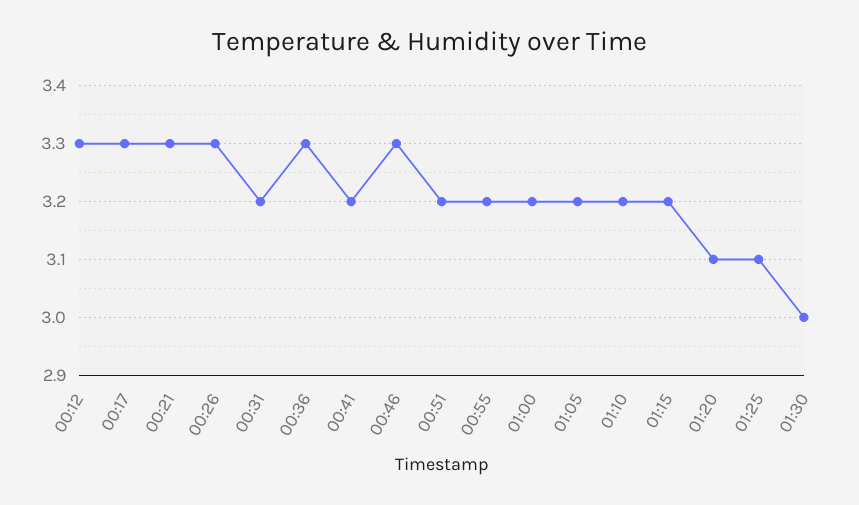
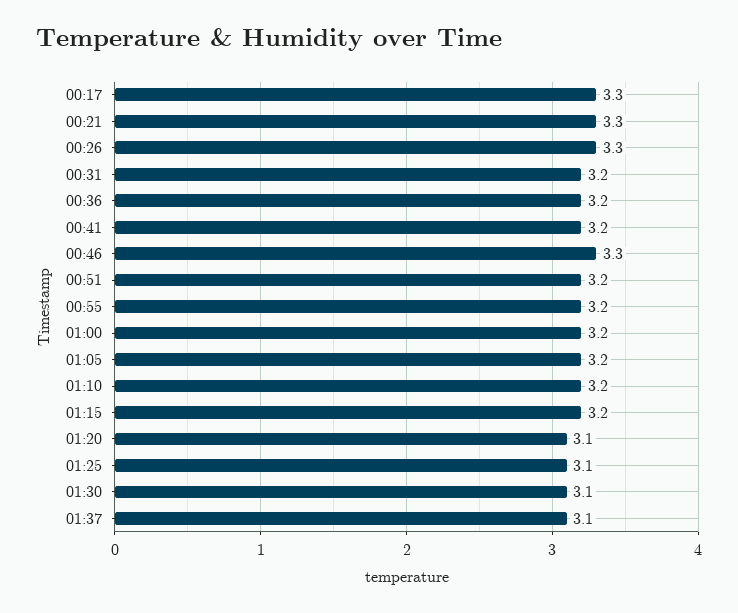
00:12: 3.3 -> none
00:36: 3.3 -> 3.2
01:30: 3 -> 3.1
01:37: none -> 3.1

